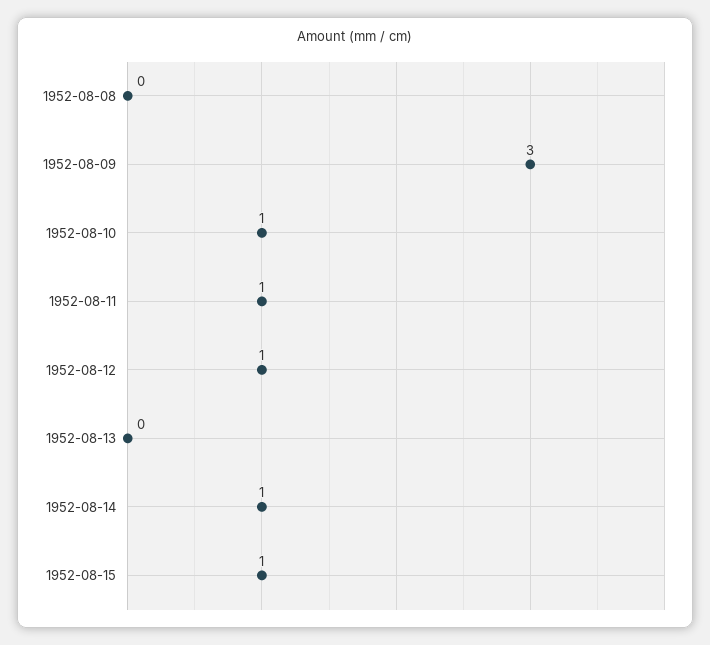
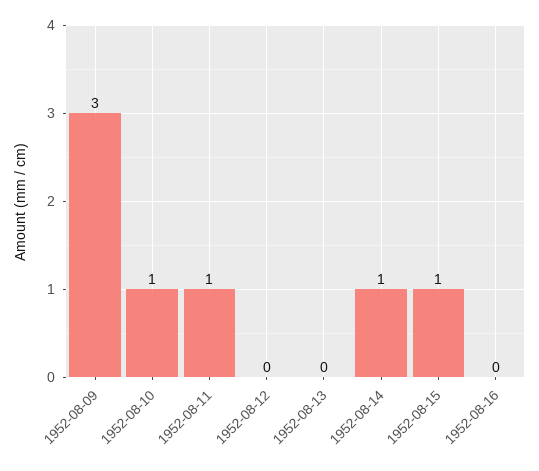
1952-08-08: 0 -> none
1952-08-12: 1 -> 0
1952-08-16: none -> 0

